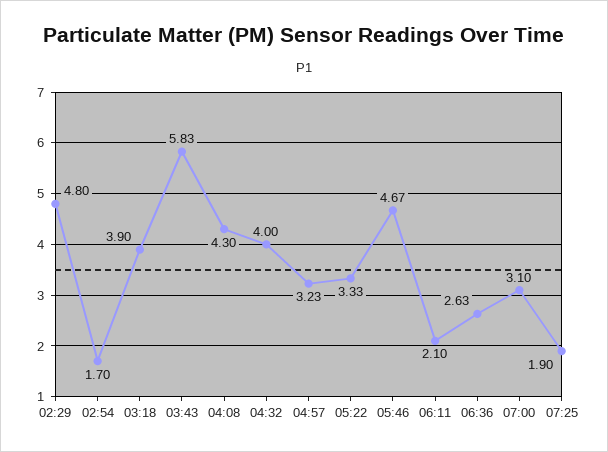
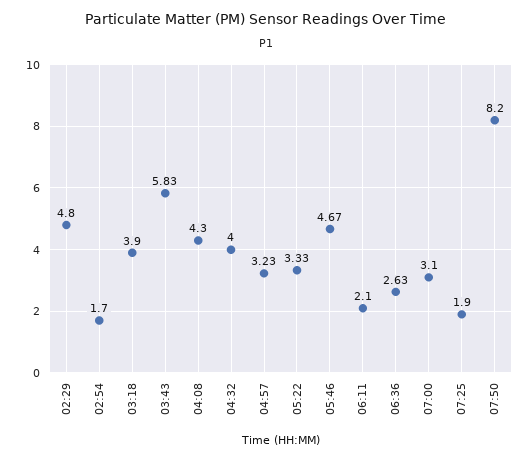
07:50: none -> 8.2

